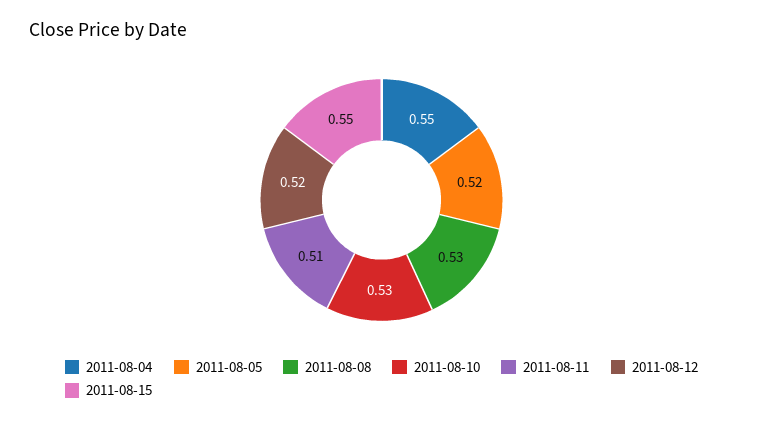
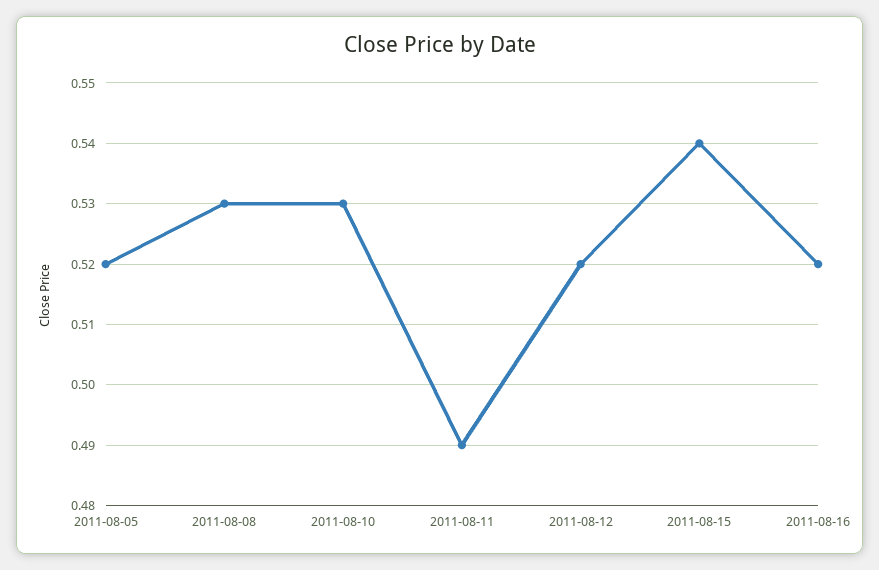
2011-08-04: 0.55 -> none
2011-08-11: 0.51 -> 0.49
2011-08-15: 0.55 -> 0.54
2011-08-16: none -> 0.52

